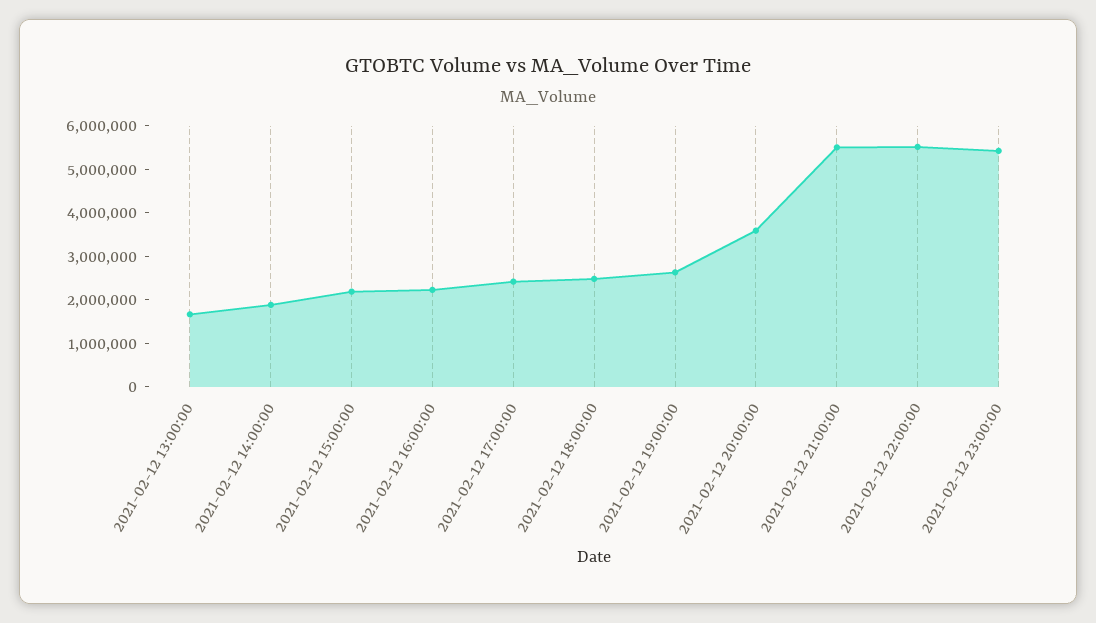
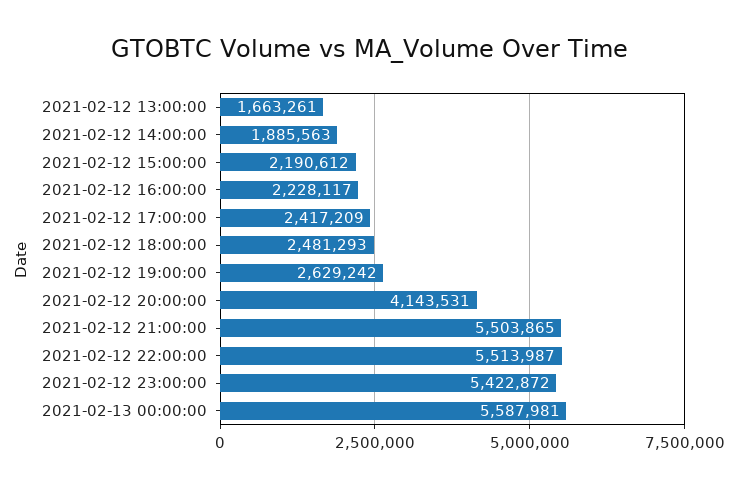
2021-02-12 20:00:00: 3600000 -> 4143531
2021-02-13 00:00:00: none -> 5587981

